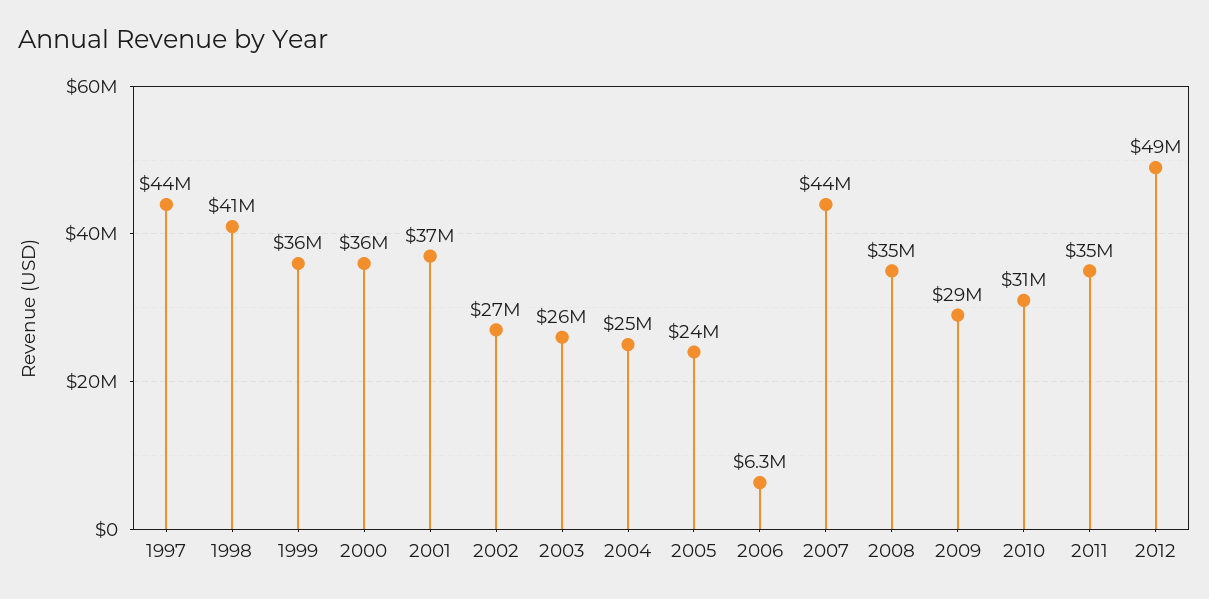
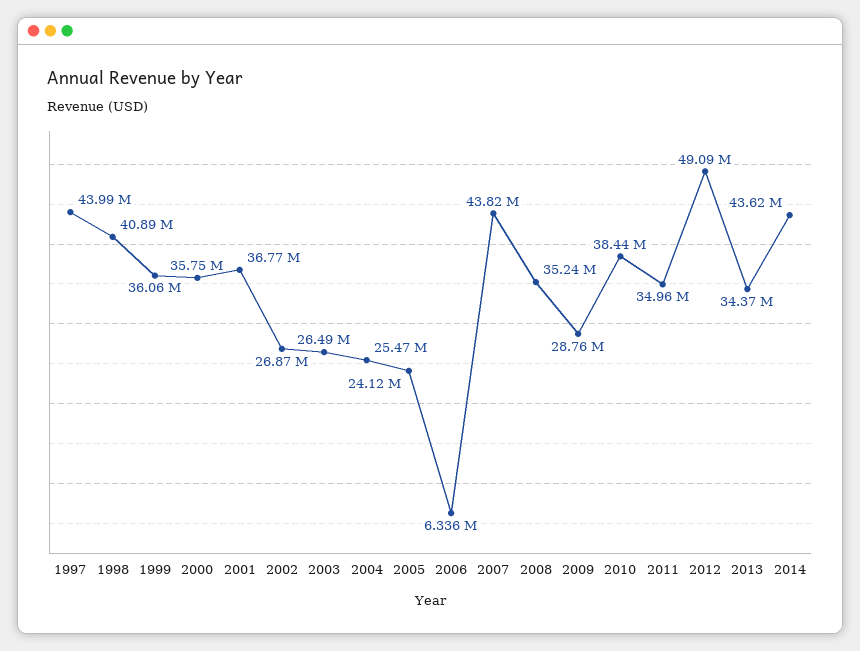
2010: 31000000 -> 38440000
2013: none -> 34370000
2014: none -> 43620000

